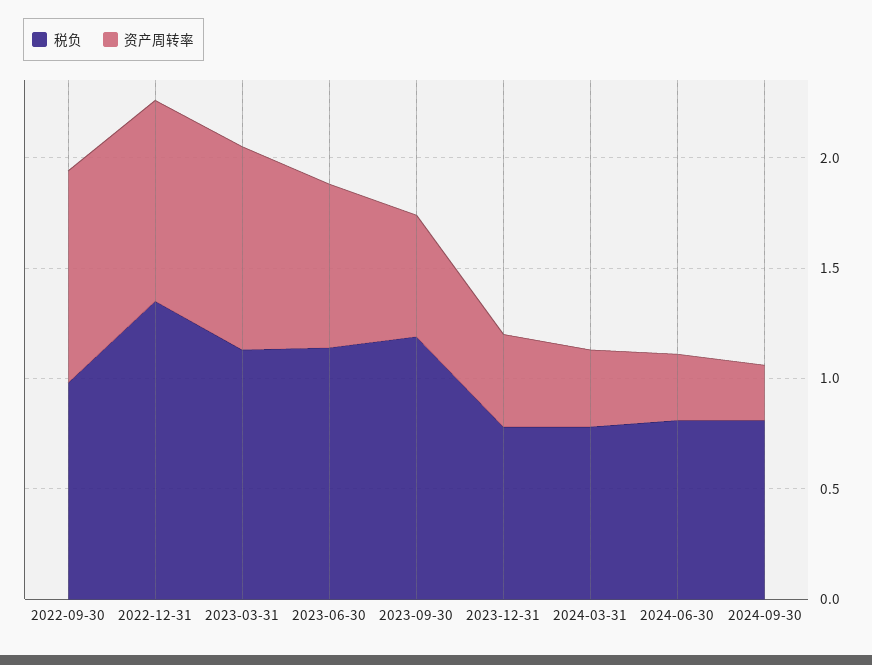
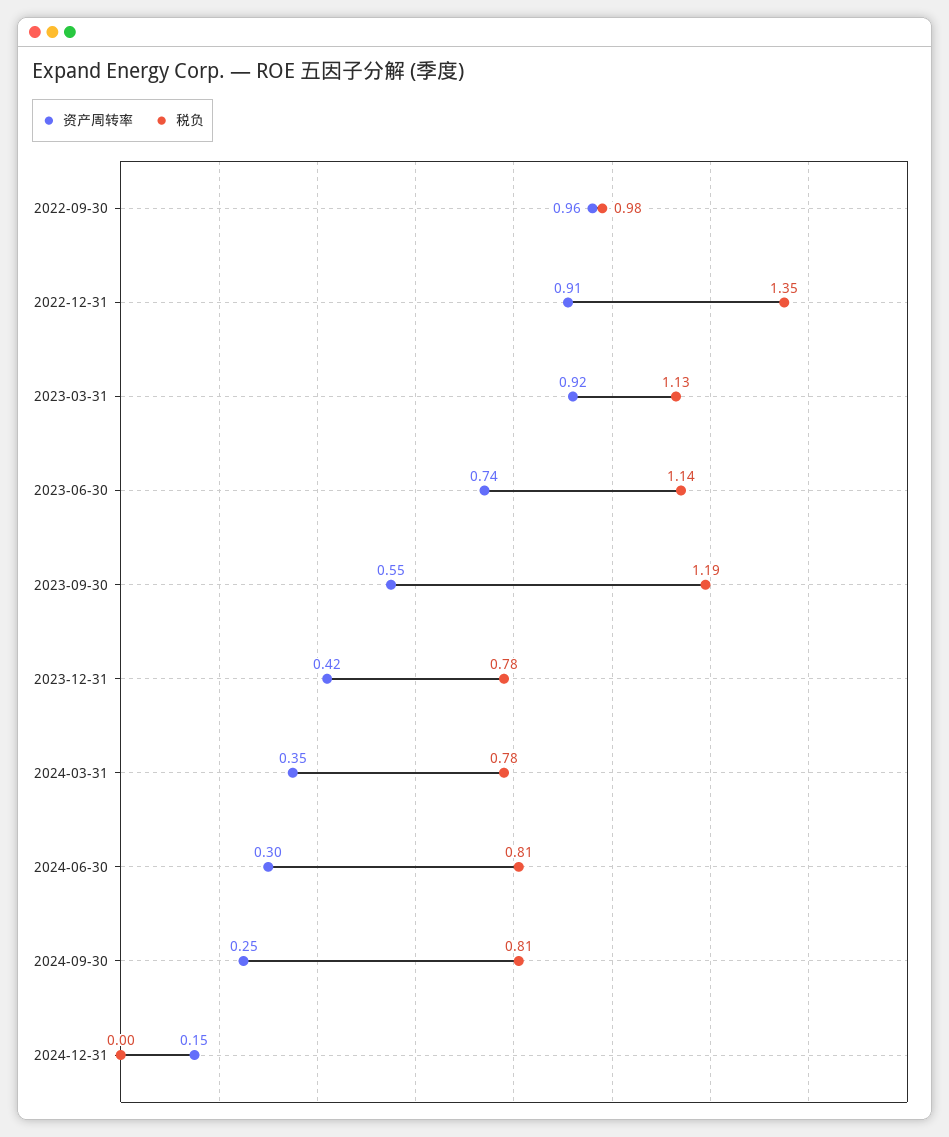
资产周转率, 2024-12-31: none -> 0.15
税负, 2024-12-31: none -> 0

